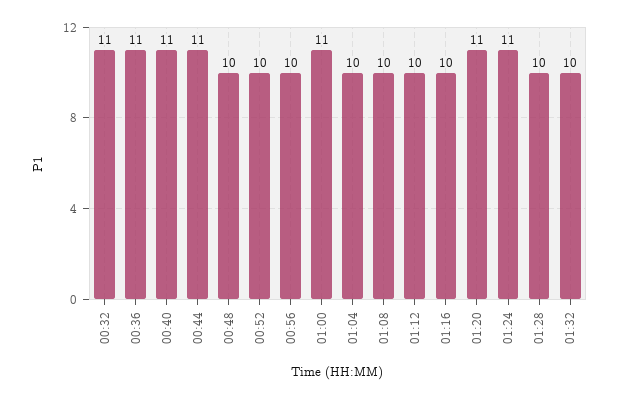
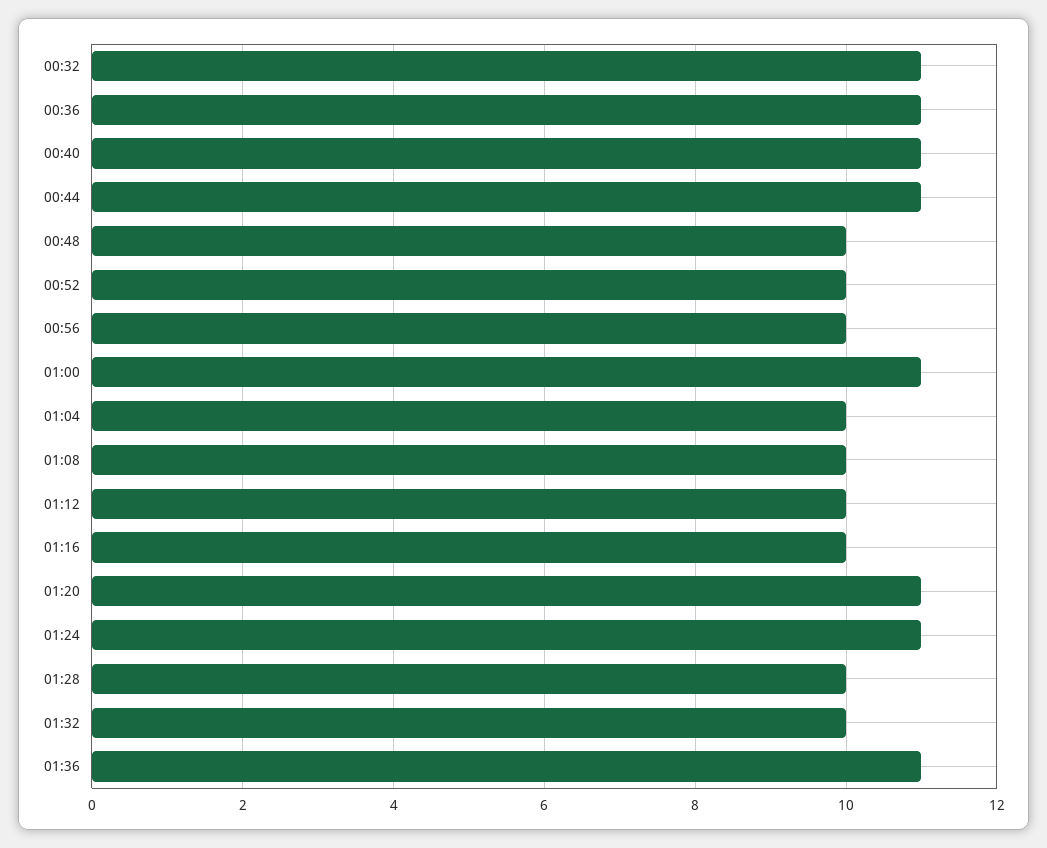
01:36: none -> 11

